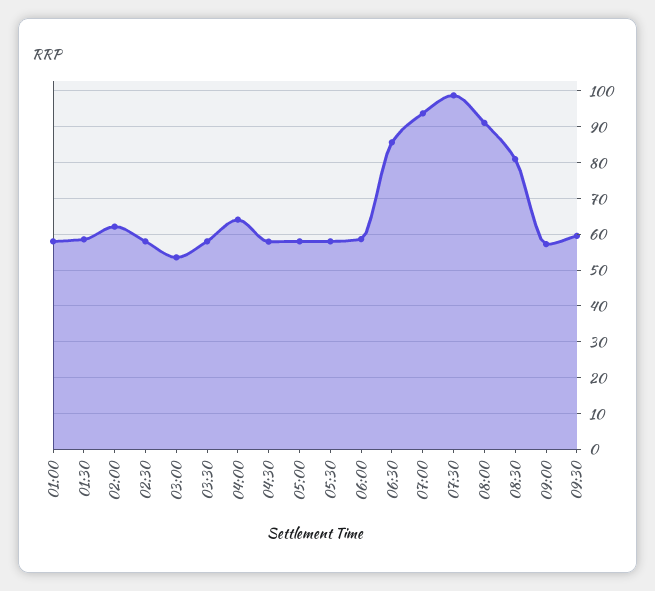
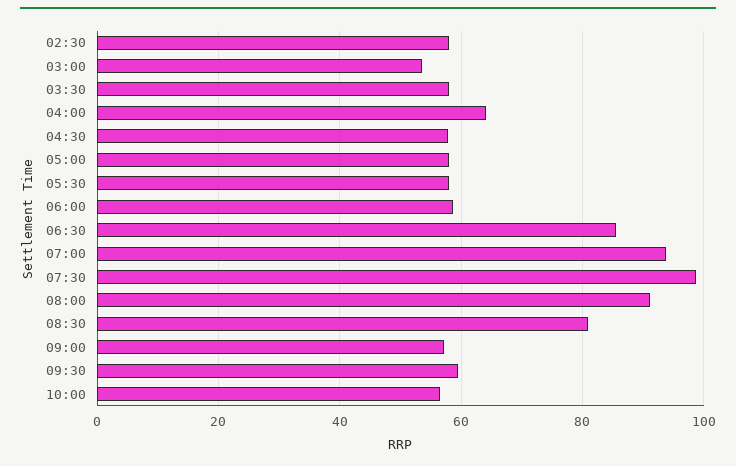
01:00: 58 -> none
01:30: 58 -> none
02:00: 62 -> none
10:00: none -> 56

